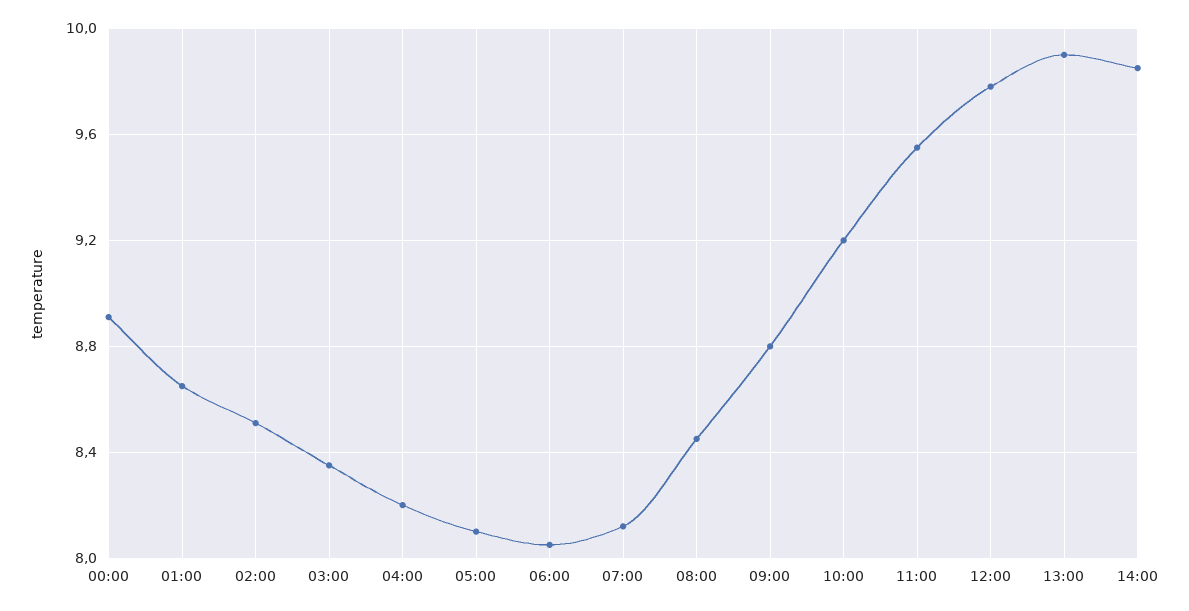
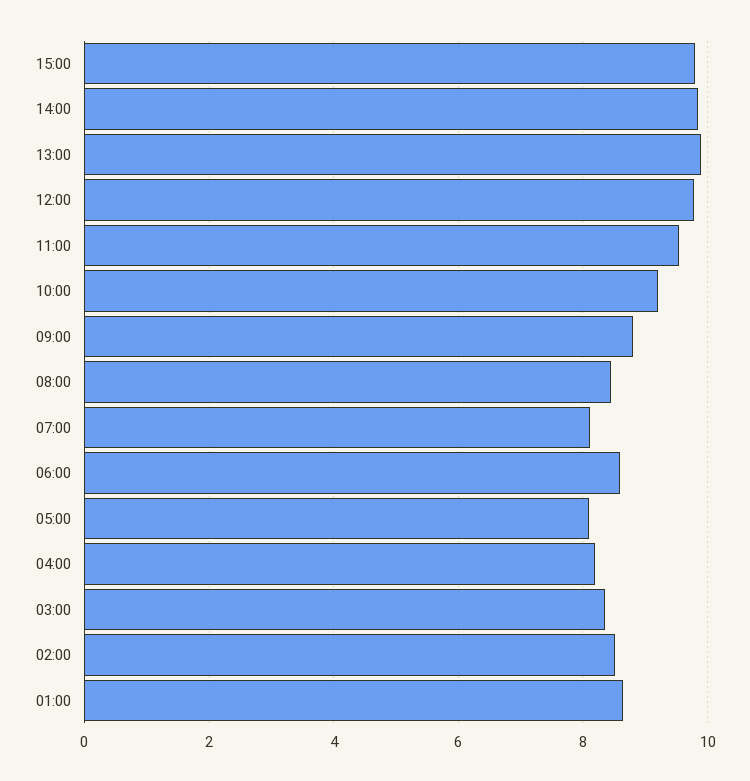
00:00: 8.9 -> none
06:00: 8.05 -> 8.6
15:00: none -> 9.8

